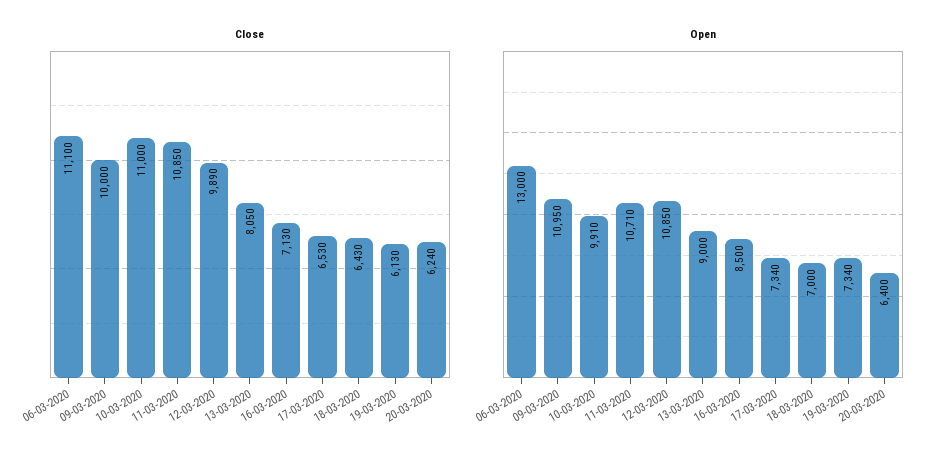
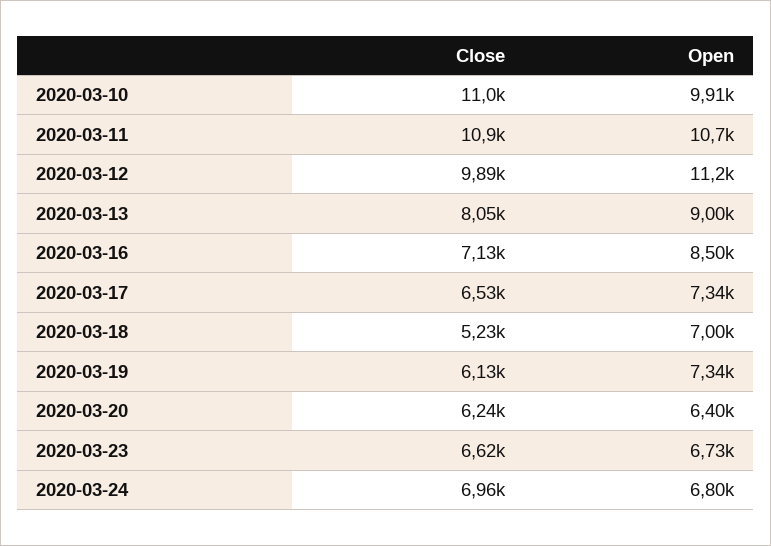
Close, 06-03-2020: 11100 -> none
Close, 09-03-2020: 10000 -> none
Close, 18-03-2020: 6430 -> 5230
Open, 06-03-2020: 13000 -> none
Open, 09-03-2020: 10950 -> none
Open, 12-03-2020: 10850 -> 11200
Close, 2020-03-23: none -> 6620
Open, 2020-03-23: none -> 6730
Close, 2020-03-24: none -> 6960
Open, 2020-03-24: none -> 6800

